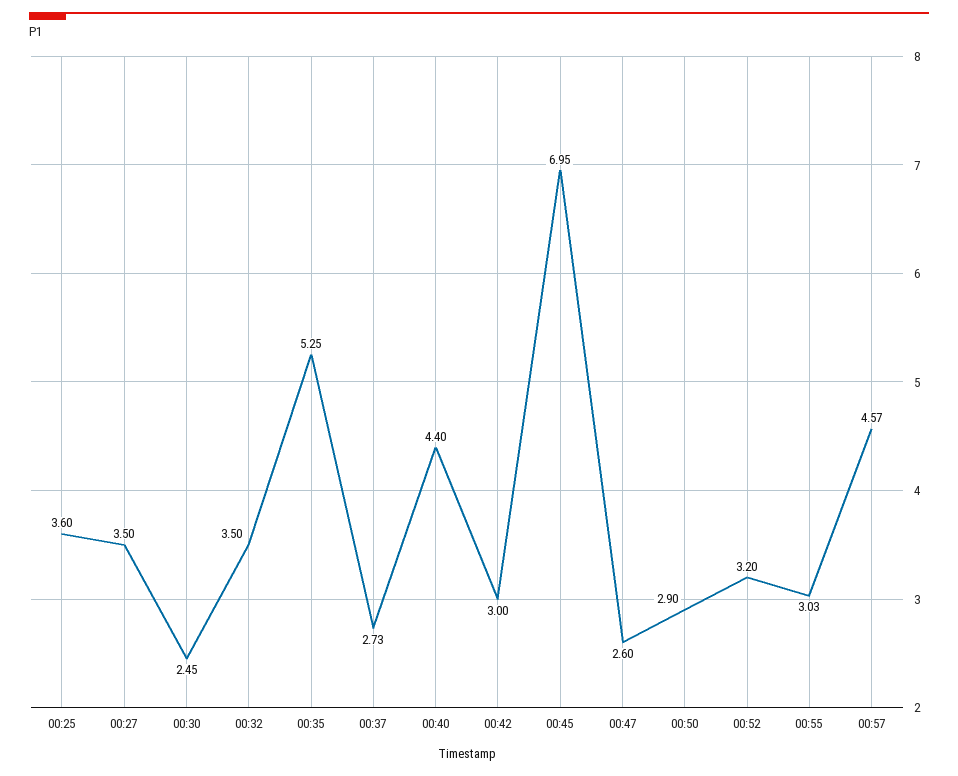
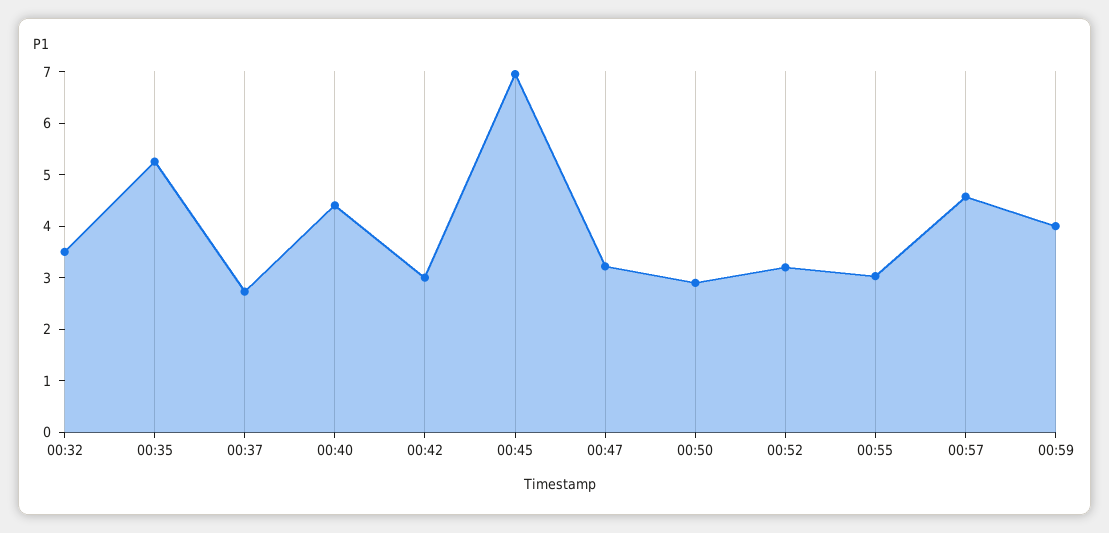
00:25: 3.6 -> none
00:27: 3.5 -> none
00:30: 2.45 -> none
00:47: 2.6 -> 3.2
00:59: none -> 4

